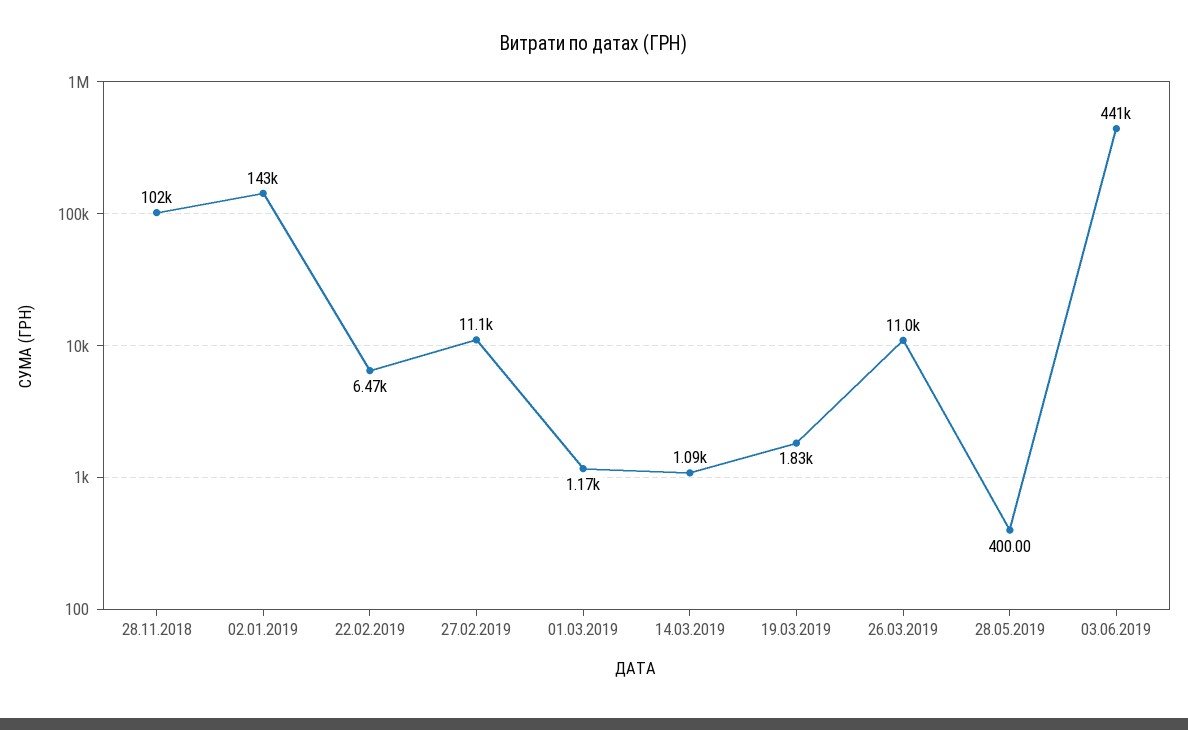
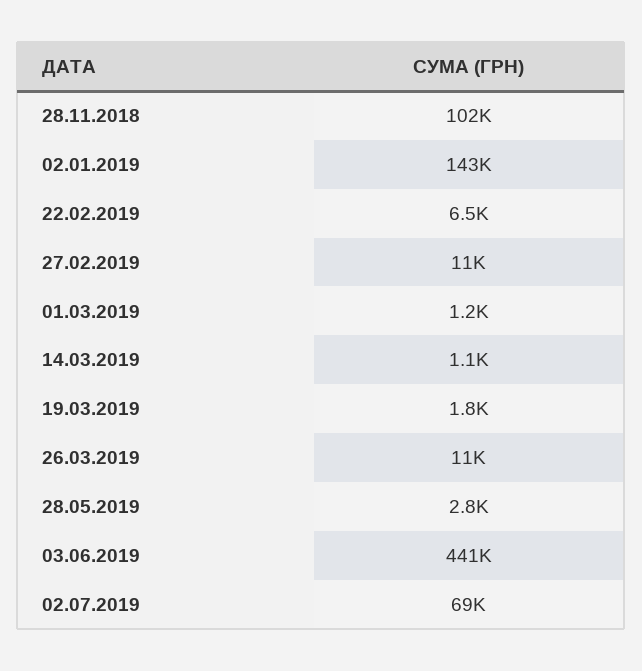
28.05.2019: 400 -> 2800
02.07.2019: none -> 69000

